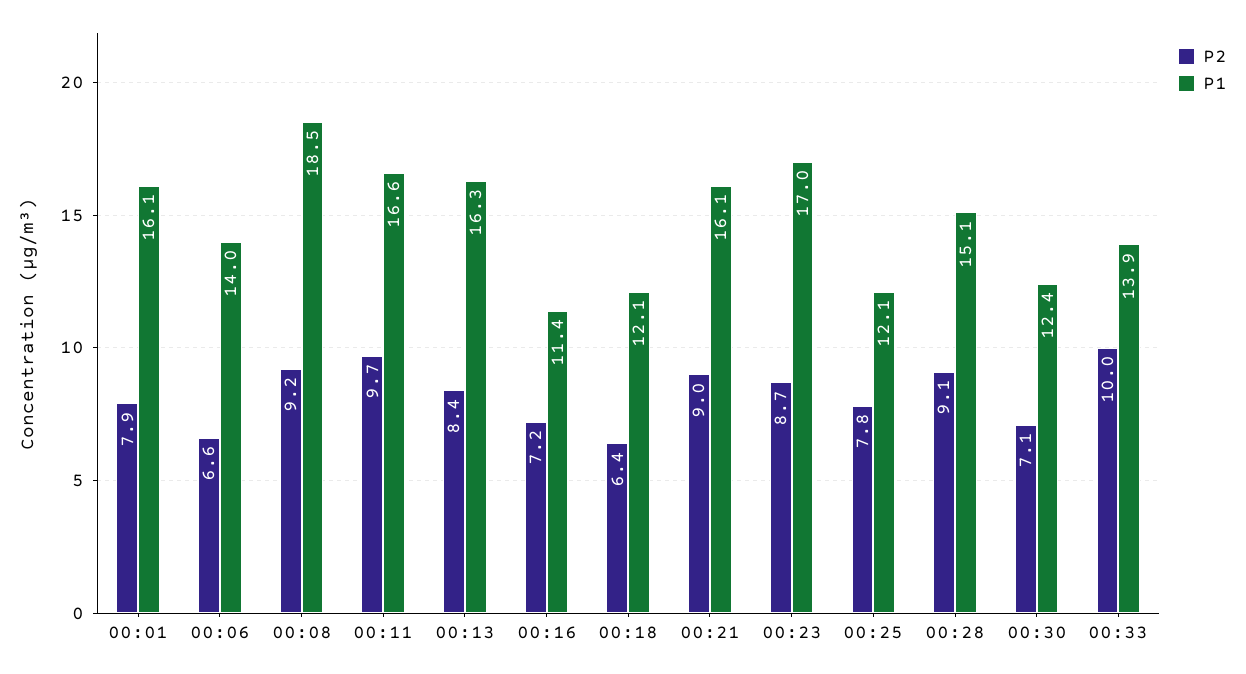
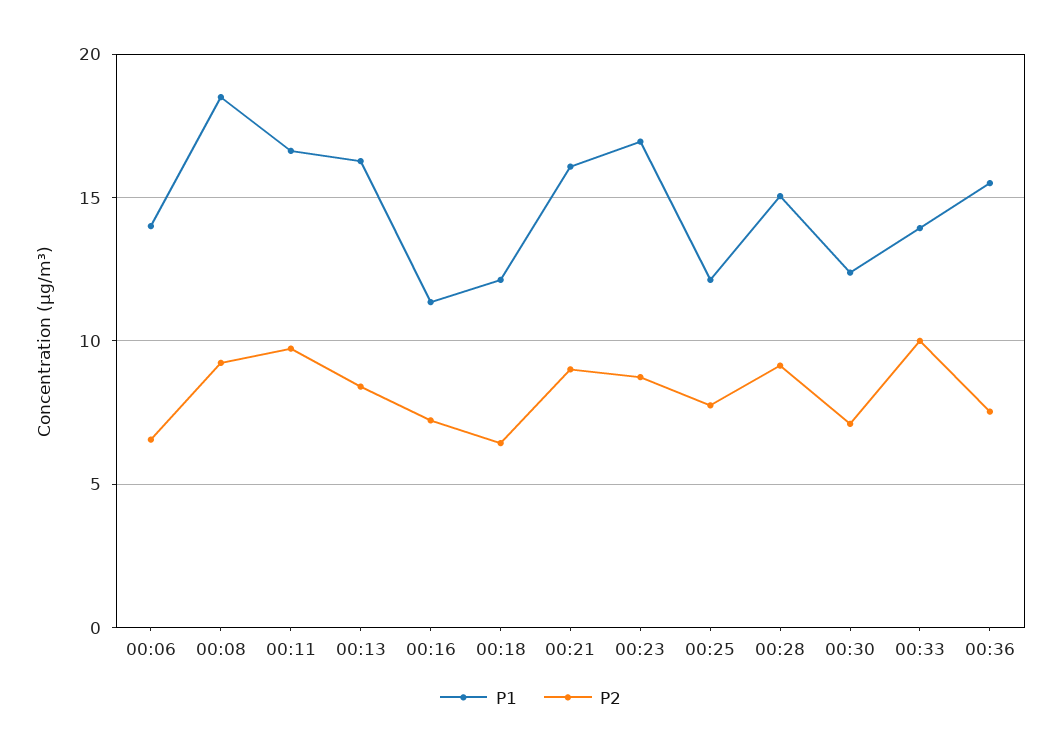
P2, 00:01: 7.9 -> none
P1, 00:01: 16.1 -> none
P1, 00:36: none -> 15.5
P2, 00:36: none -> 7.5

